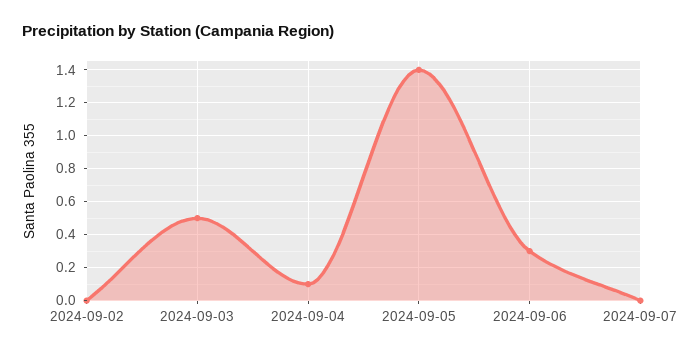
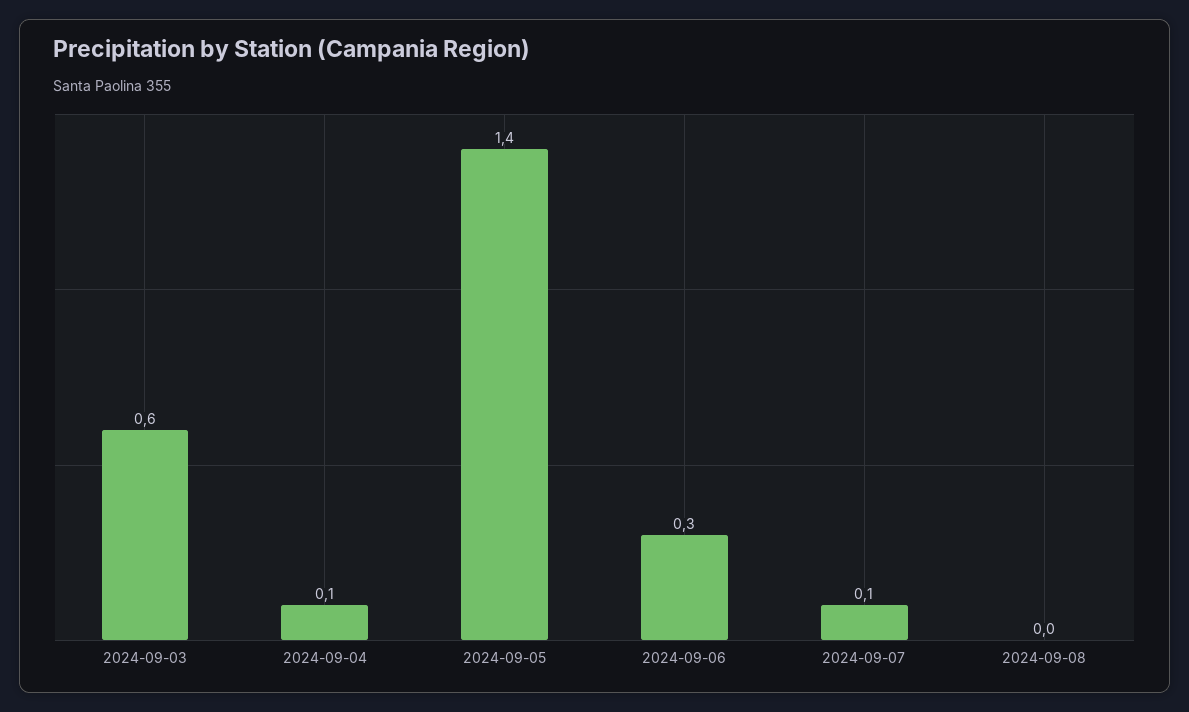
2024-09-02: 0 -> none
2024-09-03: 0.5 -> 0.6
2024-09-07: 0 -> 0.1
2024-09-08: none -> 0

